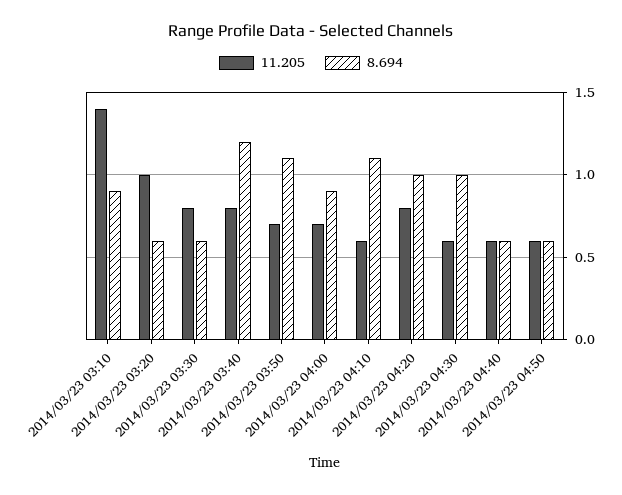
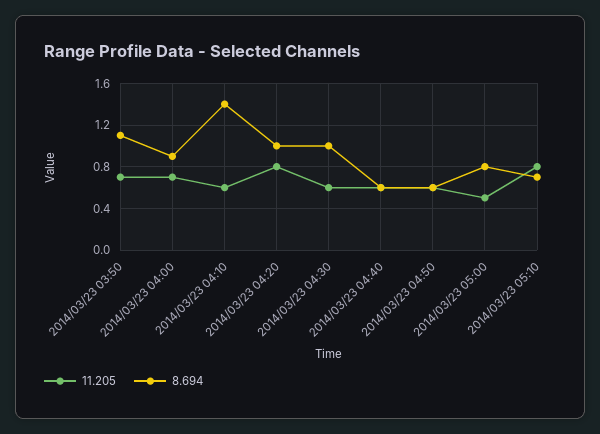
11.205, 2014/03/23 03:10: 1.4 -> none
8.694, 2014/03/23 03:10: 0.9 -> none
11.205, 2014/03/23 03:20: 1 -> none
8.694, 2014/03/23 03:20: 0.6 -> none
11.205, 2014/03/23 03:30: 0.8 -> none
8.694, 2014/03/23 03:30: 0.6 -> none
11.205, 2014/03/23 03:40: 0.8 -> none
8.694, 2014/03/23 03:40: 1.2 -> none
8.694, 2014/03/23 04:10: 1.1 -> 1.4
11.205, 2014/03/23 05:00: none -> 0.5
8.694, 2014/03/23 05:00: none -> 0.8
11.205, 2014/03/23 05:10: none -> 0.8
8.694, 2014/03/23 05:10: none -> 0.7

